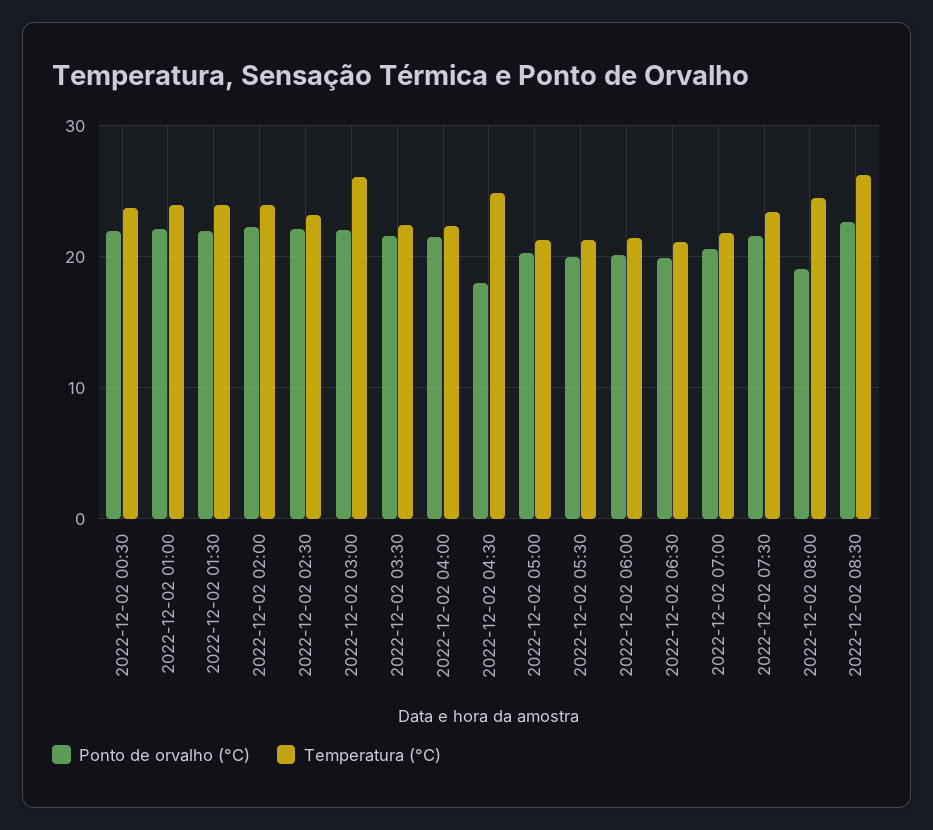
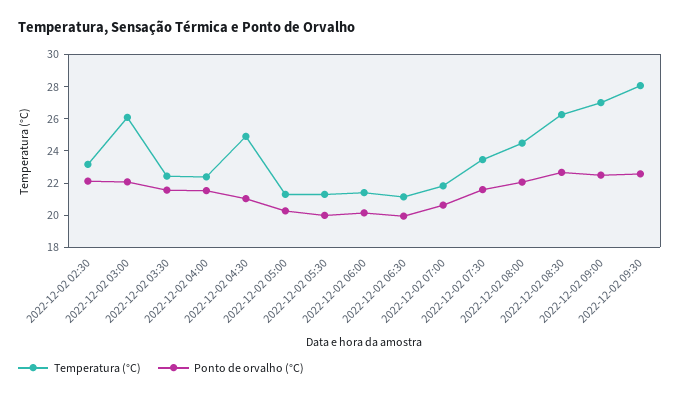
Ponto de orvalho (°C), 2022-12-02 00:30: 22 -> none
Temperatura (°C), 2022-12-02 00:30: 24 -> none
Ponto de orvalho (°C), 2022-12-02 01:00: 22 -> none
Temperatura (°C), 2022-12-02 01:00: 24 -> none
Ponto de orvalho (°C), 2022-12-02 01:30: 22 -> none
Temperatura (°C), 2022-12-02 01:30: 24 -> none
Ponto de orvalho (°C), 2022-12-02 02:00: 22 -> none
Temperatura (°C), 2022-12-02 02:00: 24 -> none
Ponto de orvalho (°C), 2022-12-02 04:30: 18 -> 21
Ponto de orvalho (°C), 2022-12-02 08:00: 19 -> 22
Temperatura (°C), 2022-12-02 09:00: none -> 27
Ponto de orvalho (°C), 2022-12-02 09:00: none -> 22.5
Temperatura (°C), 2022-12-02 09:30: none -> 28
Ponto de orvalho (°C), 2022-12-02 09:30: none -> 22.5

